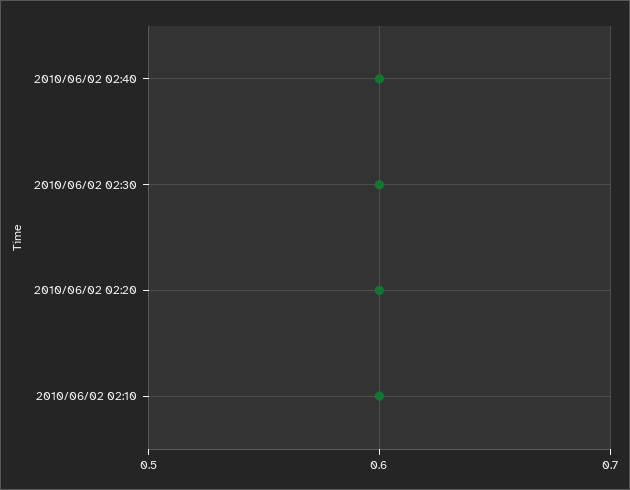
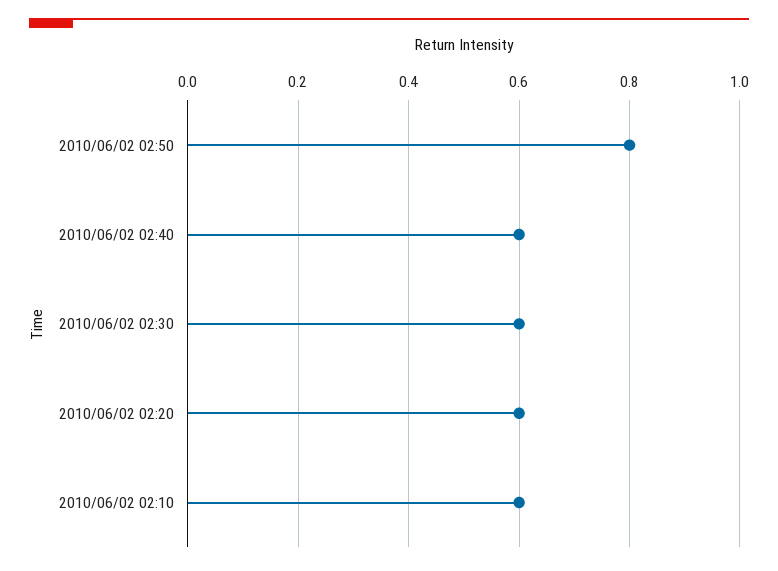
2010/06/02 02:50: none -> 0.8

